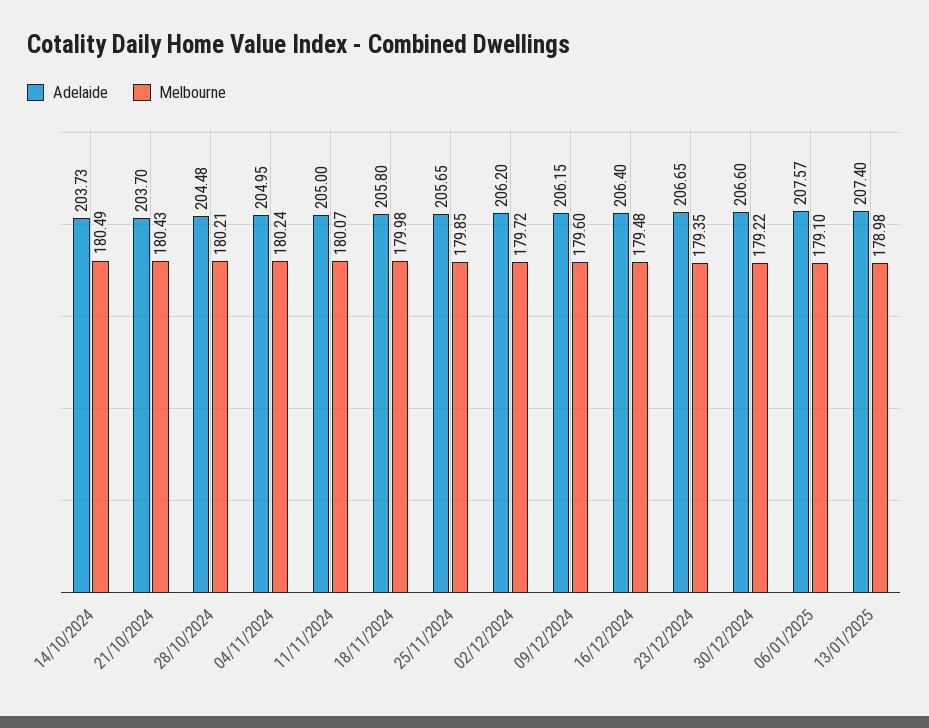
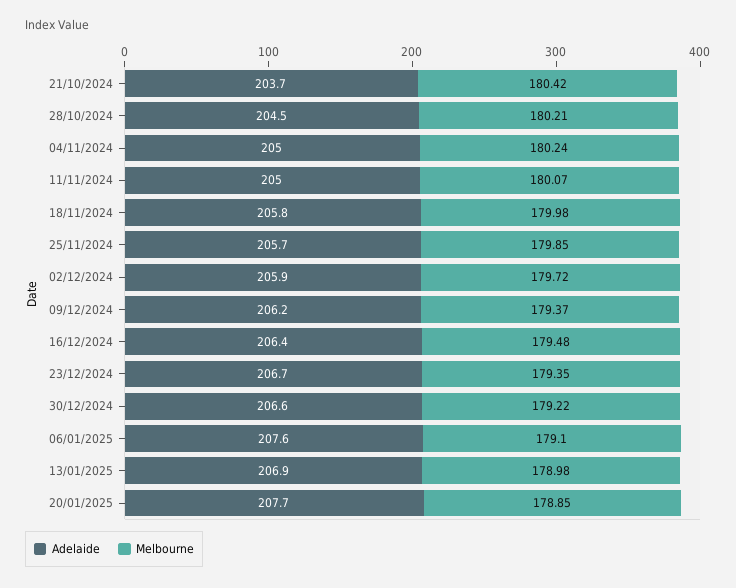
Adelaide, 14/10/2024: 203.73 -> none
Melbourne, 14/10/2024: 180.49 -> none
Melbourne, 21/10/2024: 180.43 -> 180.42
Adelaide, 02/12/2024: 206.2 -> 205.9
Melbourne, 09/12/2024: 179.6 -> 179.37
Adelaide, 13/01/2025: 207.4 -> 206.9
Adelaide, 20/01/2025: none -> 207.7
Melbourne, 20/01/2025: none -> 178.85

